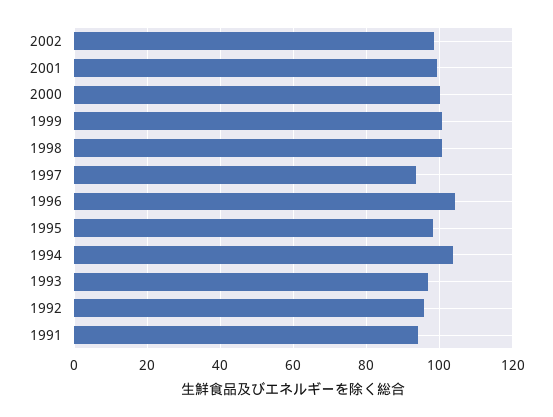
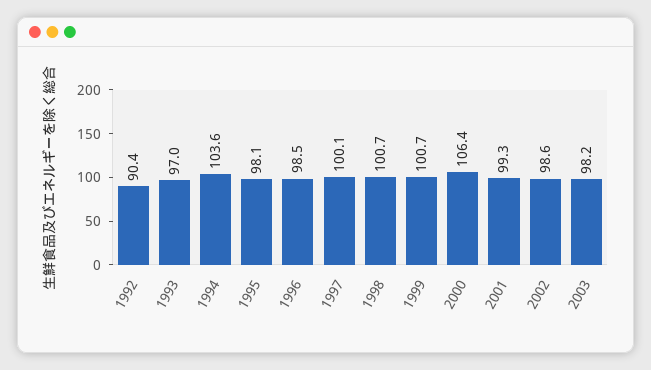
2000: 100 -> 106.4
1997: 94 -> 100.1
1996: 104 -> 98.5
1992: 96 -> 90.4
1991: 94 -> none
2003: none -> 98.2

